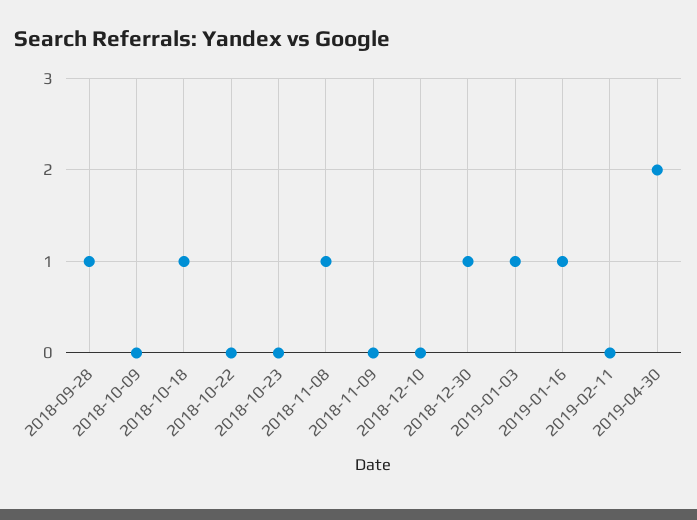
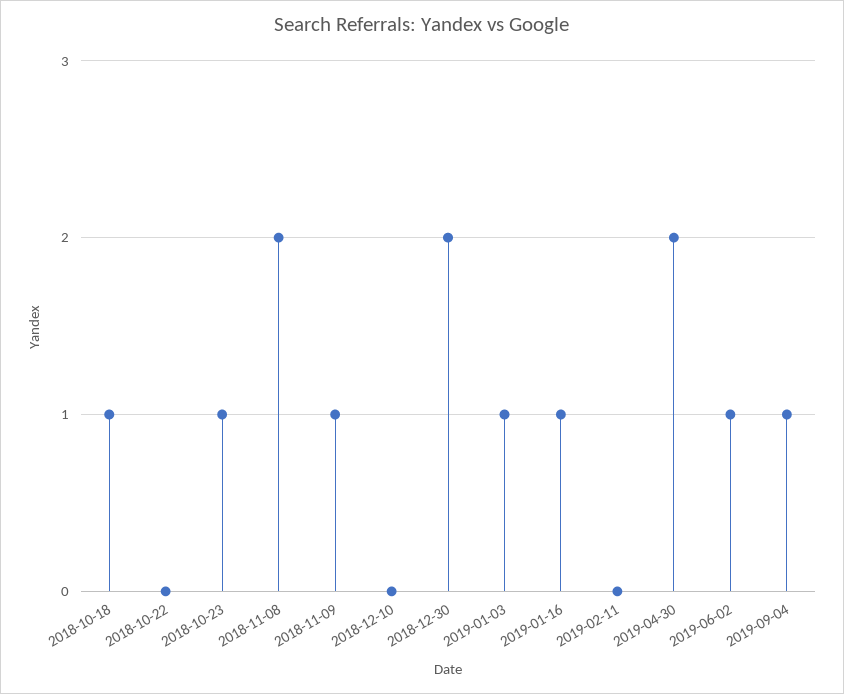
2018-09-28: 1 -> none
2018-10-09: 0 -> none
2018-10-23: 0 -> 1
2018-11-08: 1 -> 2
2018-11-09: 0 -> 1
2018-12-30: 1 -> 2
2019-06-02: none -> 1
2019-09-04: none -> 1

